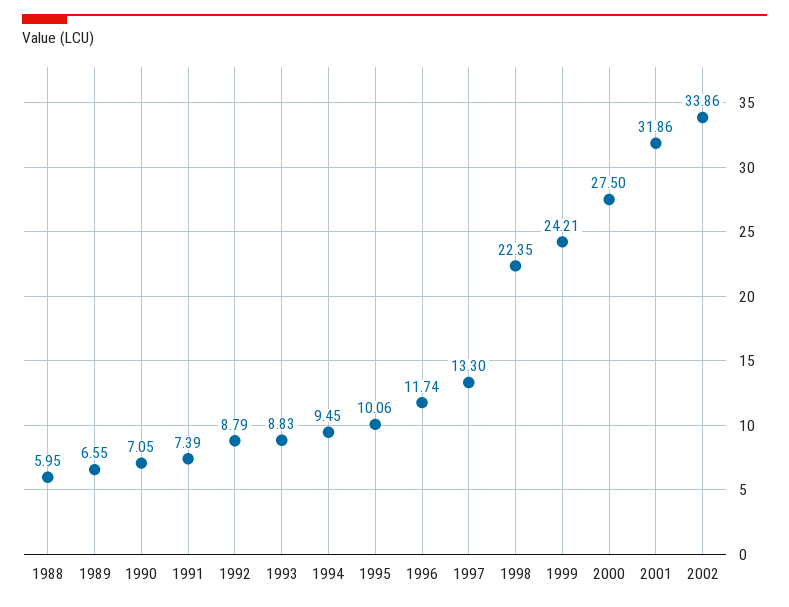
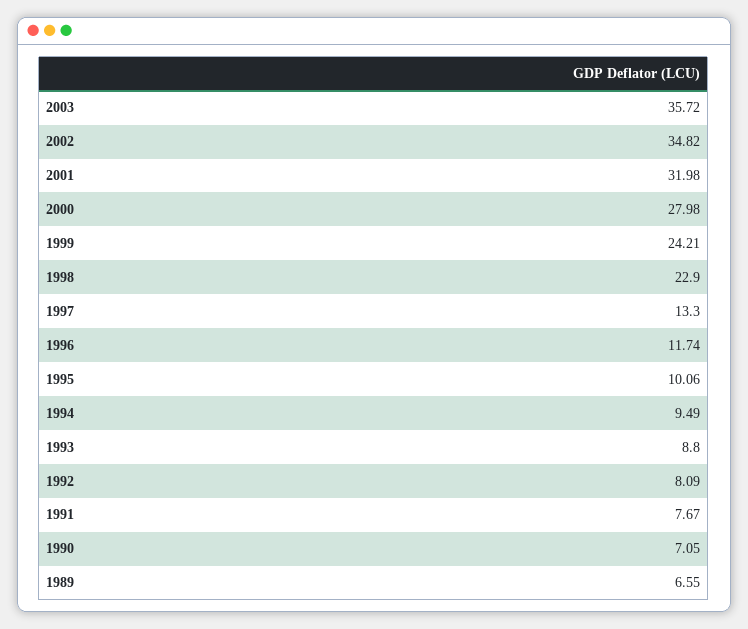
1988: 5.95 -> none
1991: 7.39 -> 7.67
1992: 8.79 -> 8.09
1993: 8.83 -> 8.8
1994: 9.45 -> 9.49
1998: 22.35 -> 22.9
2000: 27.5 -> 27.98
2001: 31.86 -> 31.98
2002: 33.86 -> 34.82
2003: none -> 35.72

